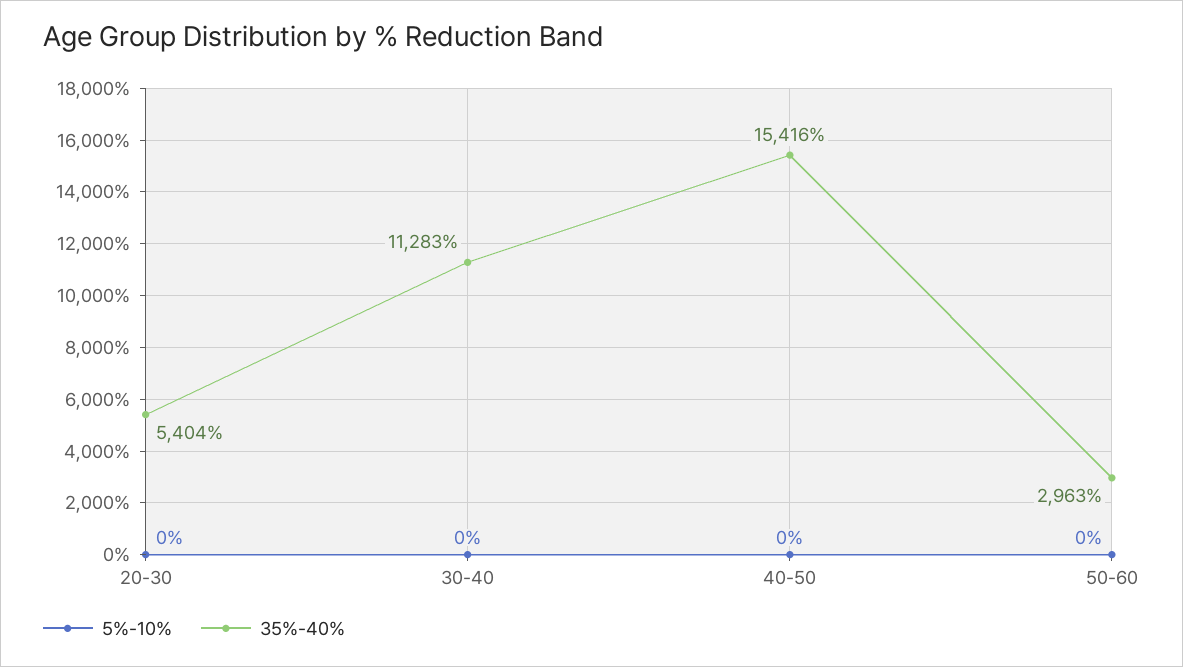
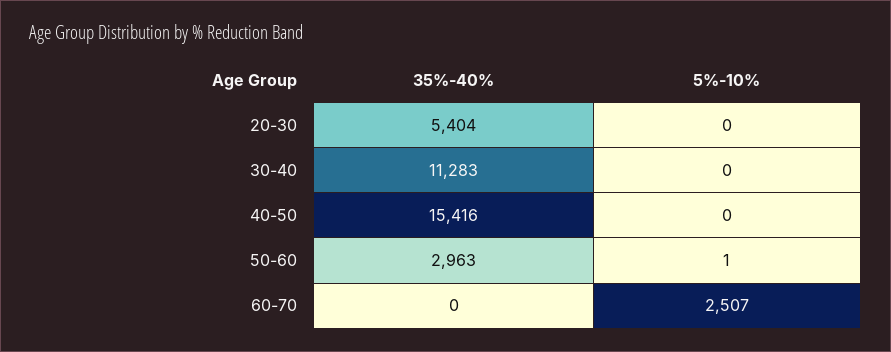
5%-10%, 50-60: 0 -> 1
35%-40%, 60-70: none -> 0
5%-10%, 60-70: none -> 2507

